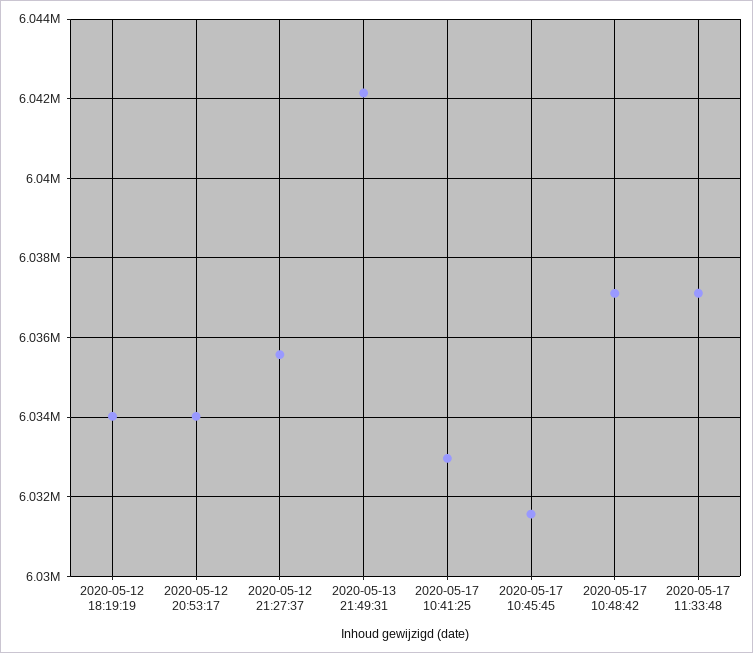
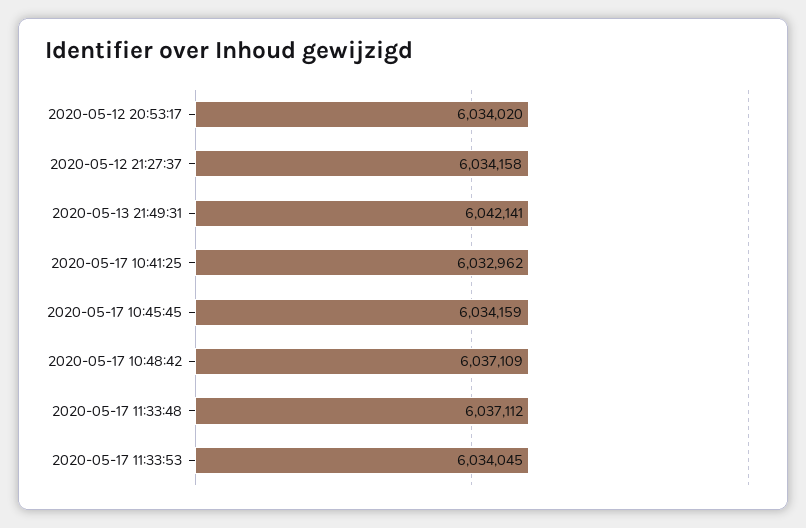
2020-05-12 18:19:19: 6034000 -> none
2020-05-12 21:27:37: 6035600 -> 6034158
2020-05-17 10:45:45: 6031600 -> 6034159
2020-05-17 11:33:53: none -> 6034045

